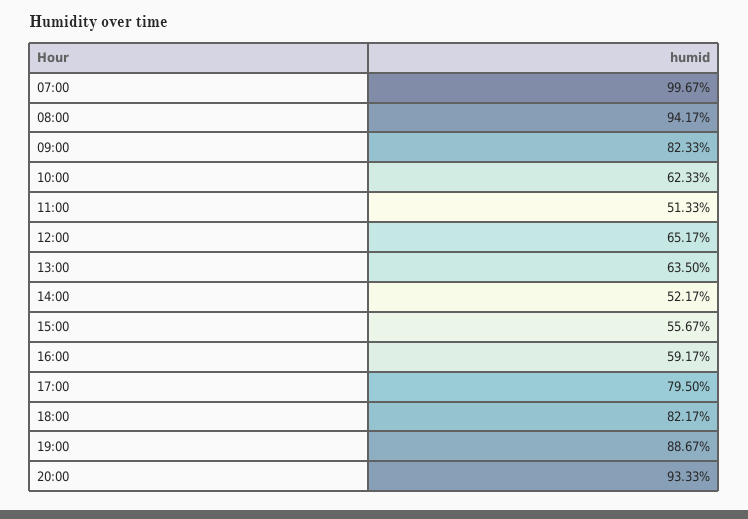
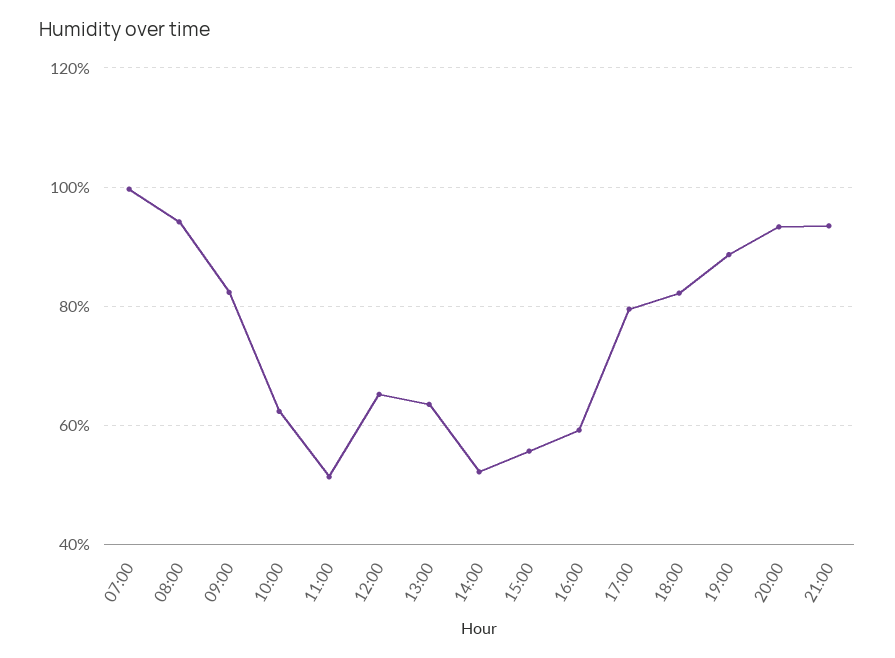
21:00: none -> 94

